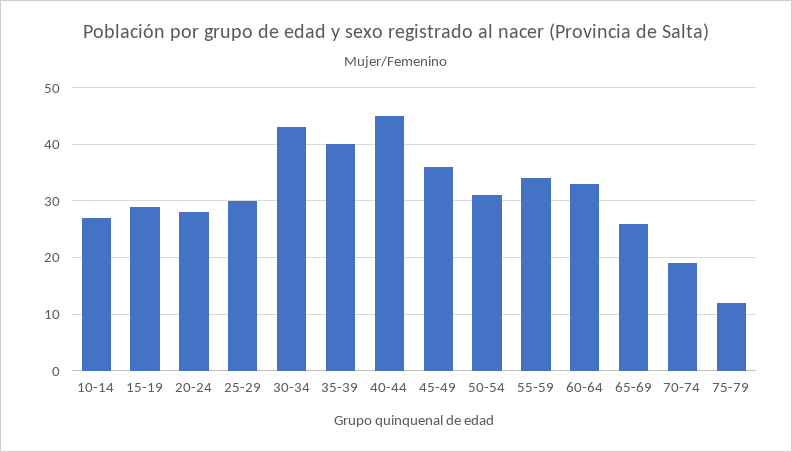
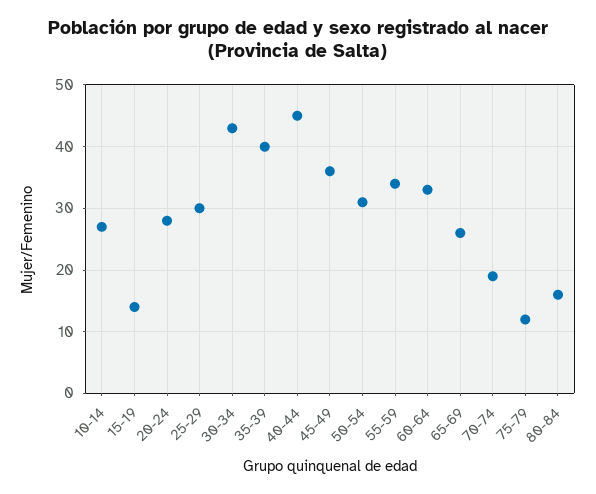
15-19: 30 -> 14
80-84: none -> 16

